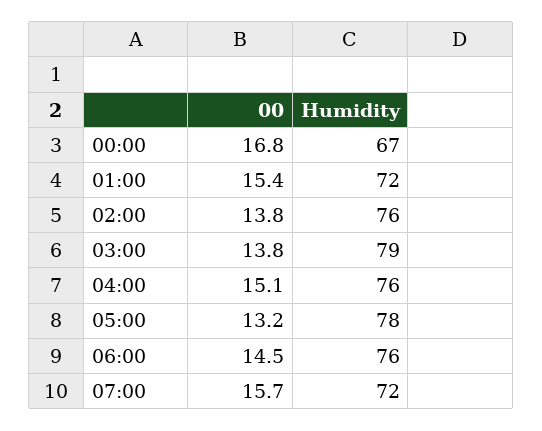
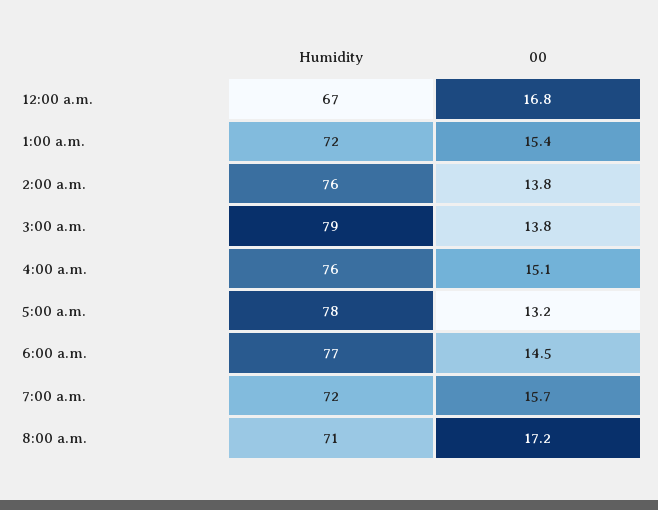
Humidity, 06:00: 76 -> 77
Humidity, 8:00 a.m.: none -> 71
00, 8:00 a.m.: none -> 17.2

